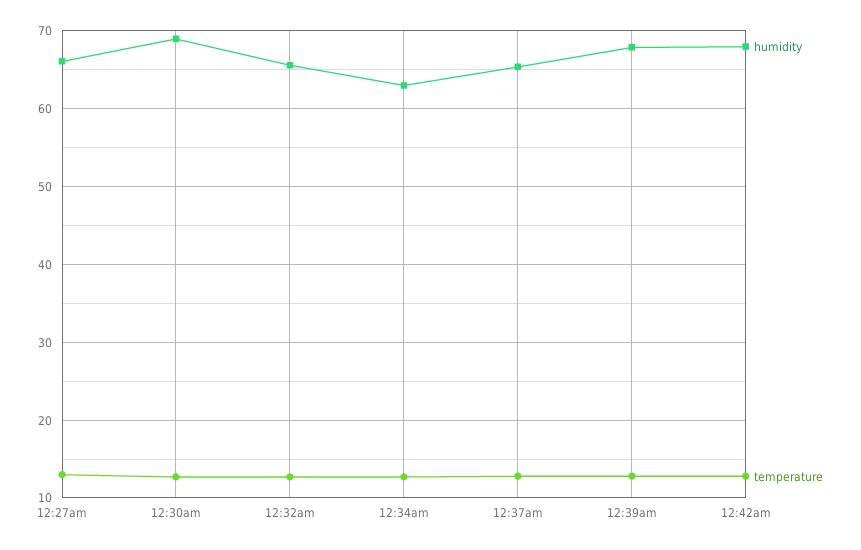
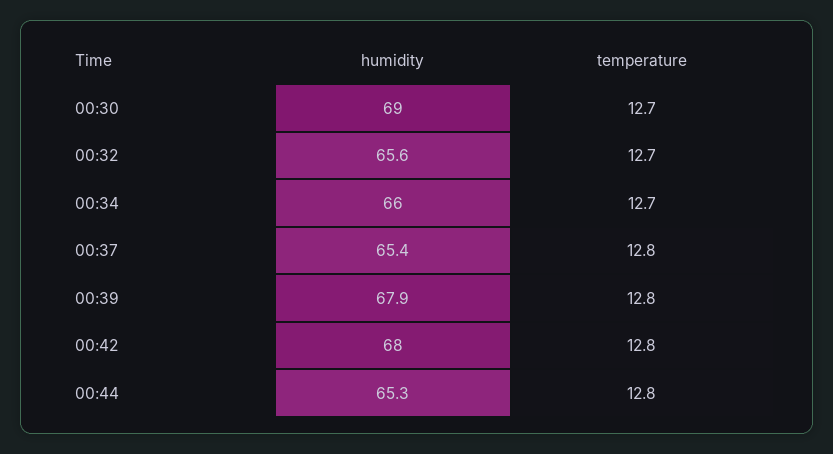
humidity, 12:27am: 66 -> none
temperature, 12:27am: 13 -> none
humidity, 12:34am: 63 -> 66
humidity, 00:44: none -> 65.3
temperature, 00:44: none -> 12.8

